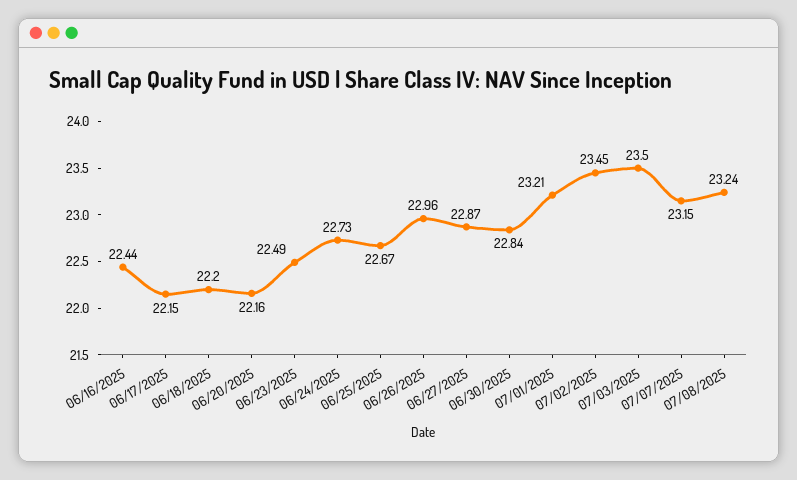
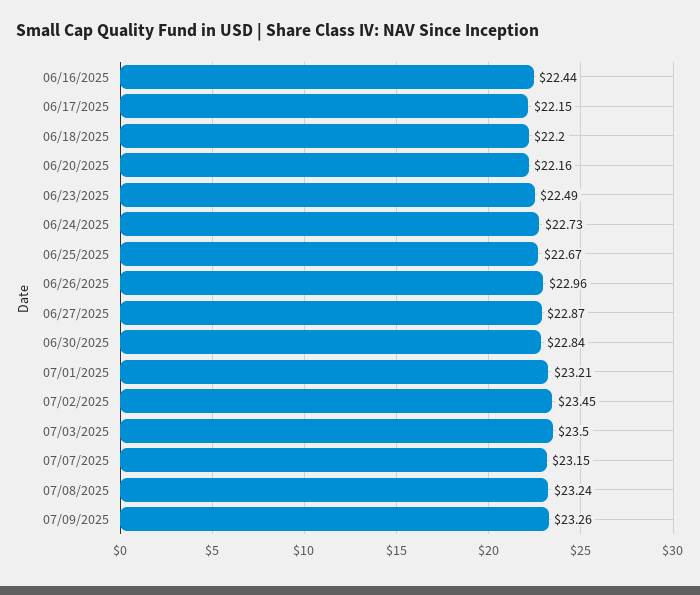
07/09/2025: none -> 23.26

